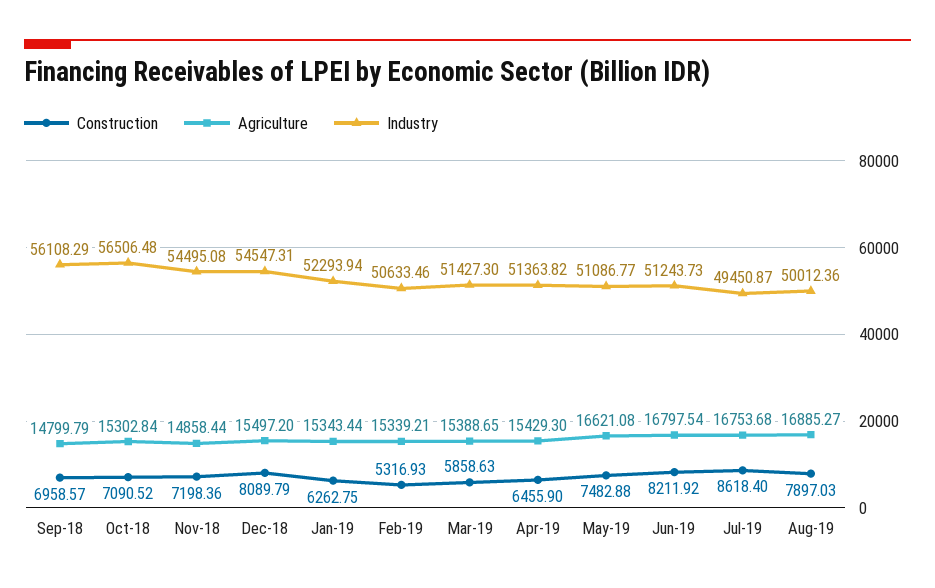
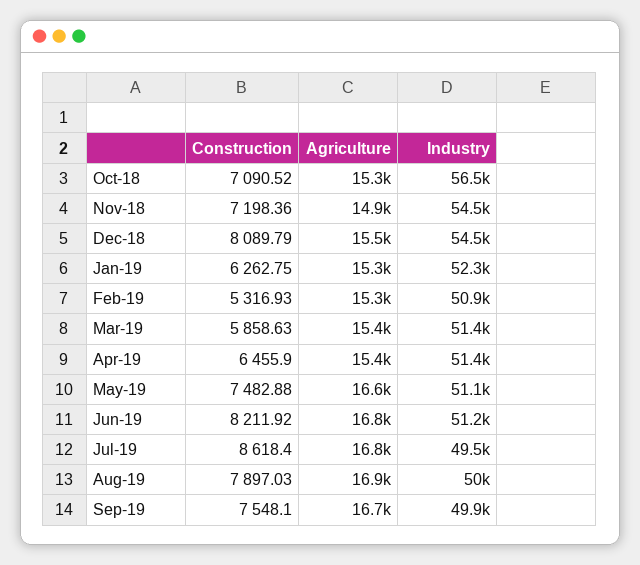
Construction, Sep-18: 6958.57 -> none
Agriculture, Sep-18: 14799.79 -> none
Industry, Sep-18: 56108.29 -> none
Industry, Feb-19: 50633.46 -> 50900
Construction, Sep-19: none -> 7548.1
Agriculture, Sep-19: none -> 16700
Industry, Sep-19: none -> 49900

